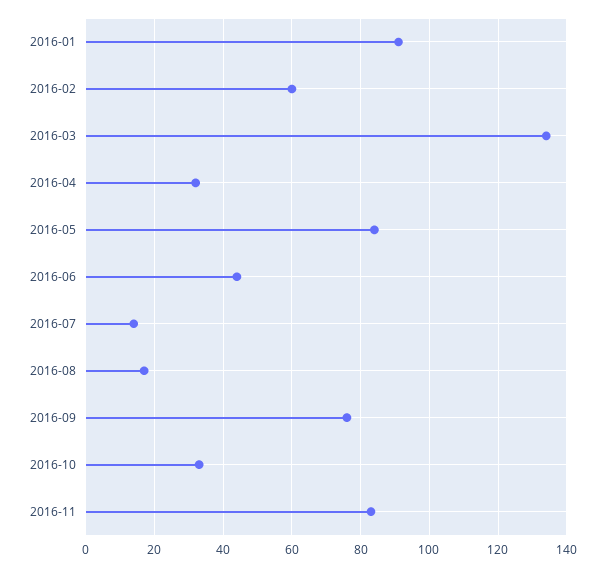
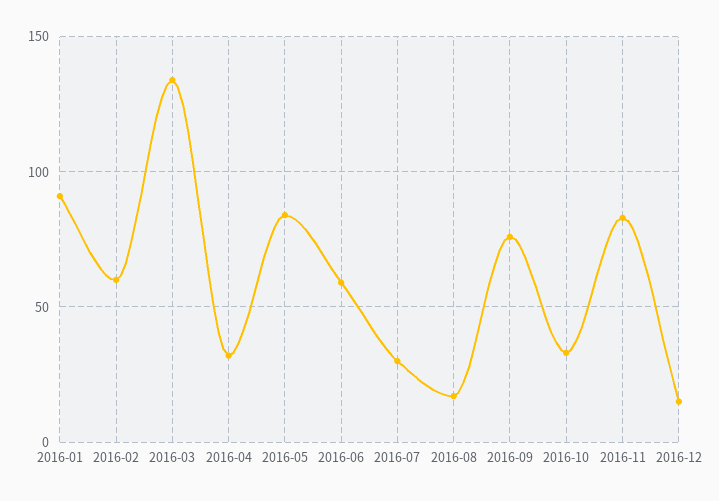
2016-06: 45 -> 60
2016-07: 15 -> 30
2016-12: none -> 15

